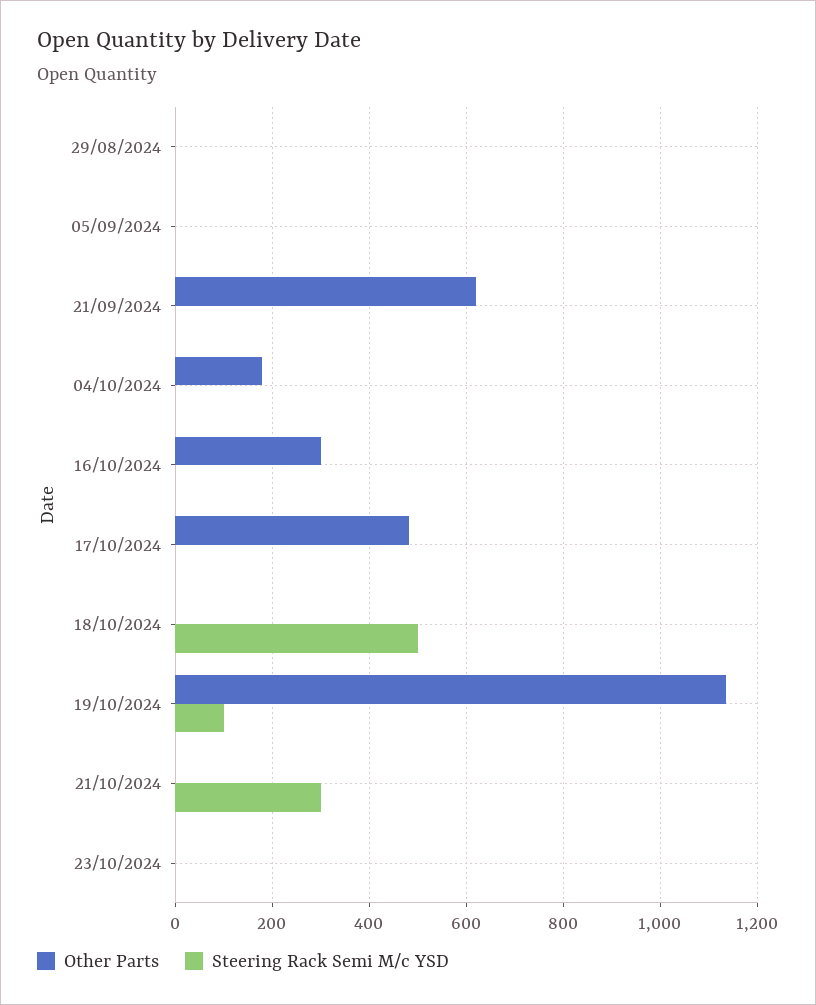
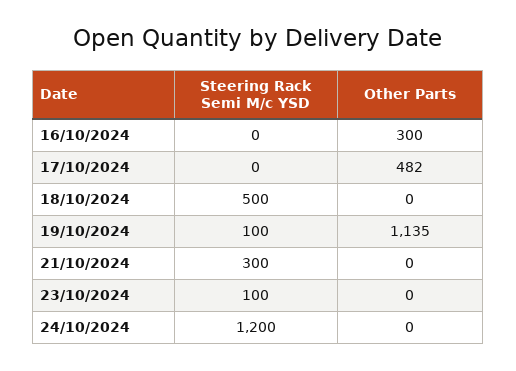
Other Parts, 29/08/2024: 0 -> none
Steering Rack Semi M/c YSD, 29/08/2024: 0 -> none
Other Parts, 05/09/2024: 0 -> none
Steering Rack Semi M/c YSD, 05/09/2024: 0 -> none
Other Parts, 21/09/2024: 620 -> none
Steering Rack Semi M/c YSD, 21/09/2024: 0 -> none
Other Parts, 04/10/2024: 180 -> none
Steering Rack Semi M/c YSD, 04/10/2024: 0 -> none
Steering Rack Semi M/c YSD, 23/10/2024: 0 -> 100
Steering Rack Semi M/c YSD, 24/10/2024: none -> 1200
Other Parts, 24/10/2024: none -> 0

